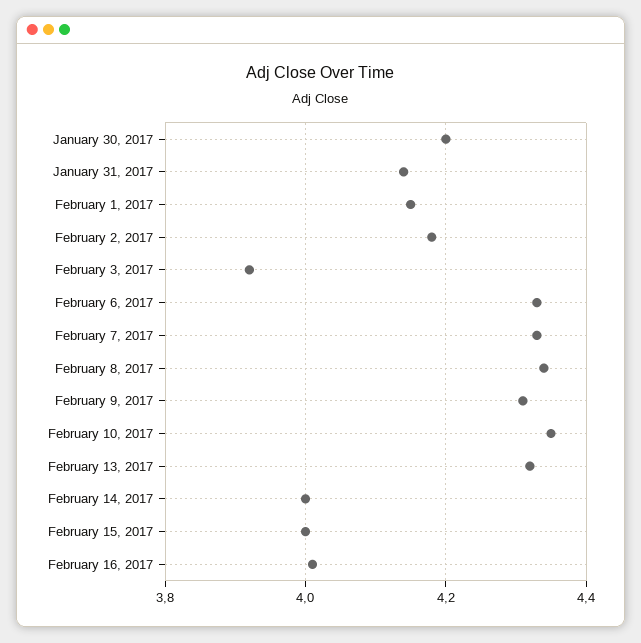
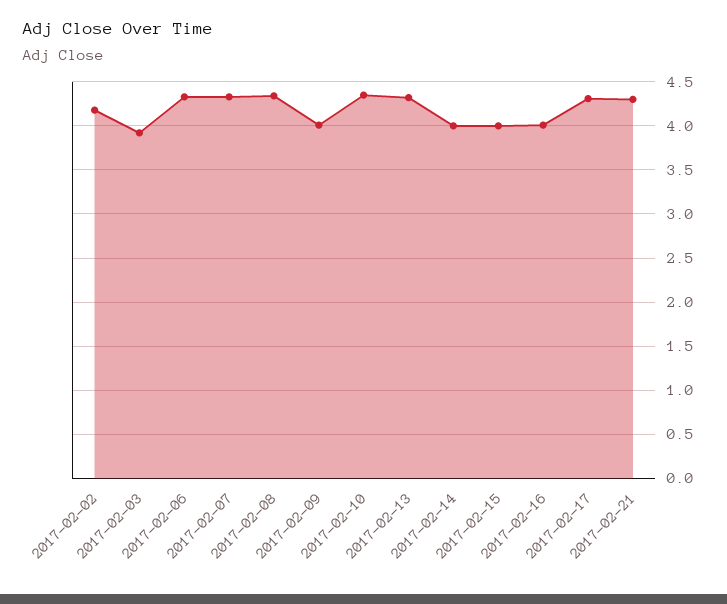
January 30, 2017: 4.2 -> none
January 31, 2017: 4.15 -> none
February 1, 2017: 4.15 -> none
February 9, 2017: 4.3 -> 4
2017-02-17: none -> 4.3
2017-02-21: none -> 4.3

